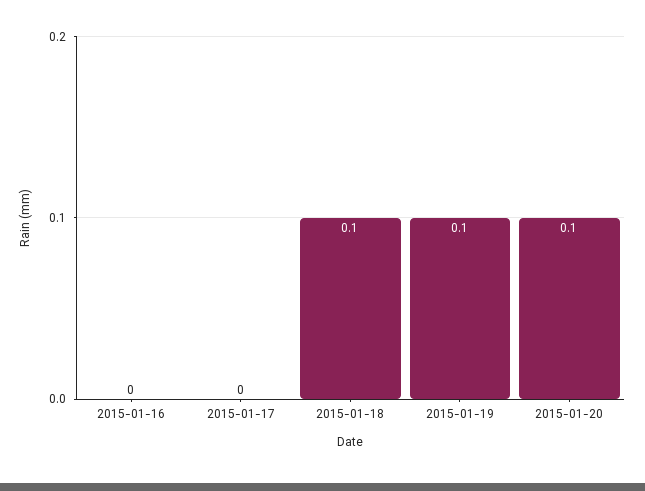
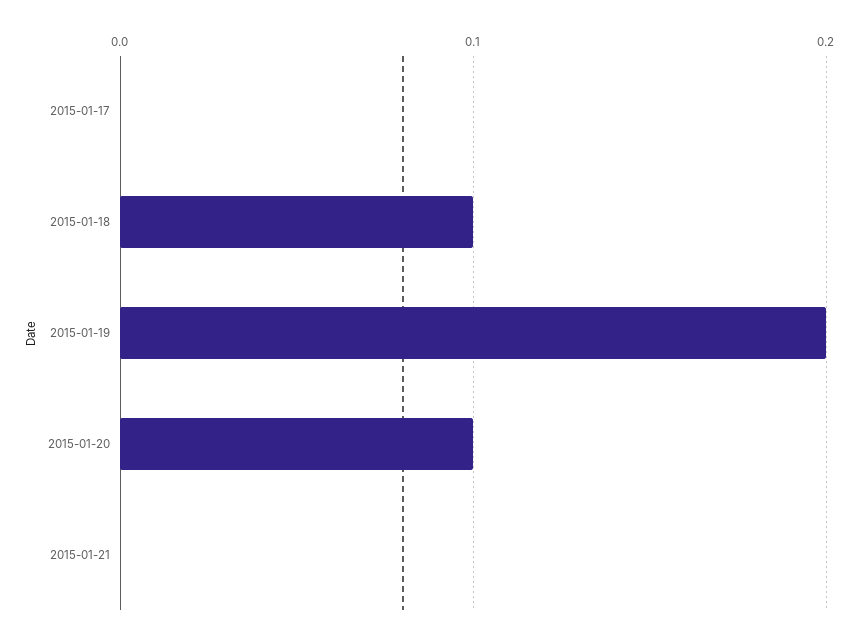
2015-01-16: 0 -> none
2015-01-19: 0.1 -> 0.2
2015-01-21: none -> 0

